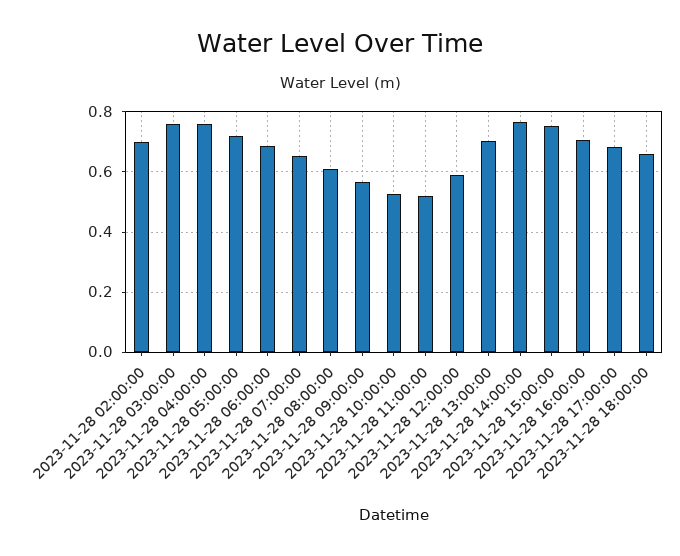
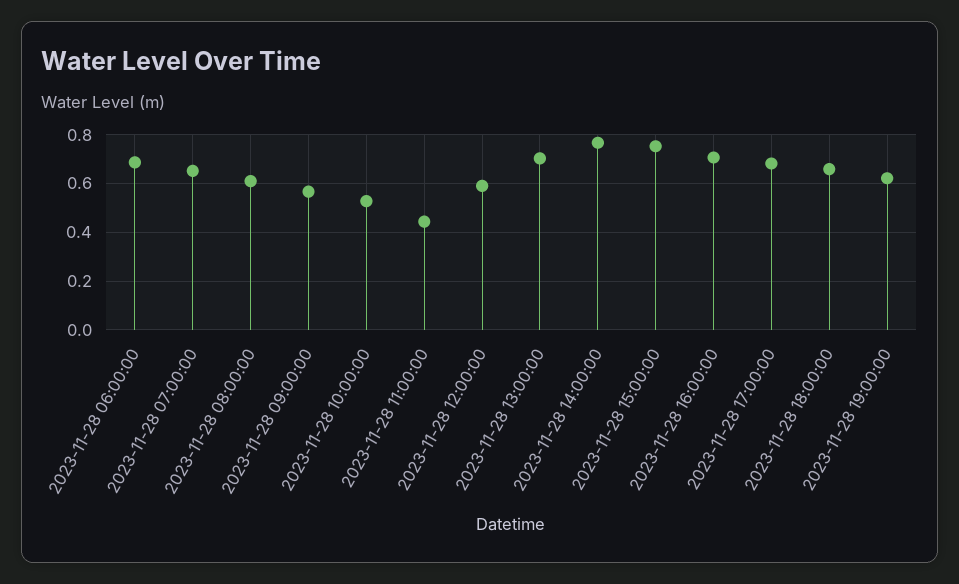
2023-11-28 02:00:00: 0.7 -> none
2023-11-28 03:00:00: 0.76 -> none
2023-11-28 04:00:00: 0.76 -> none
2023-11-28 05:00:00: 0.72 -> none
2023-11-28 11:00:00: 0.52 -> 0.45
2023-11-28 19:00:00: none -> 0.625

